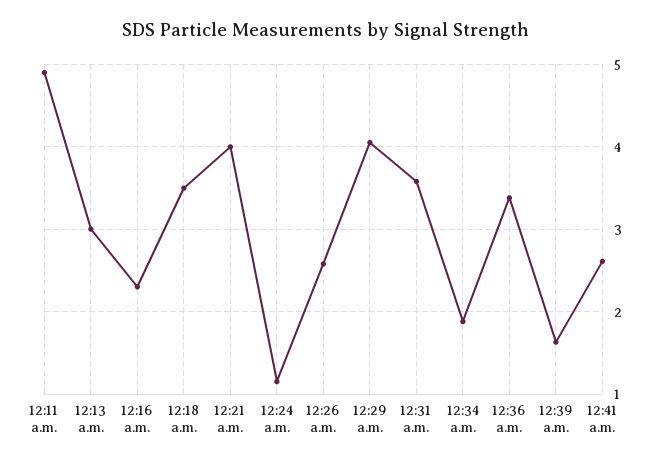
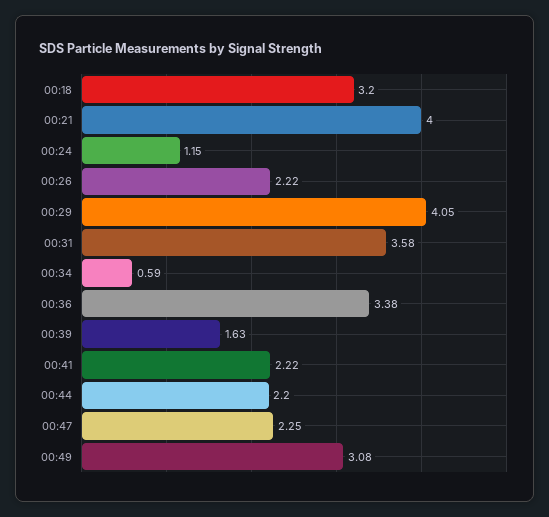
12:11 a.m.: 4.9 -> none
12:13 a.m.: 3 -> none
12:16 a.m.: 2.3 -> none
12:18 a.m.: 3.5 -> 3.2
12:26 a.m.: 2.6 -> 2.22
12:34 a.m.: 1.9 -> 0.59
12:41 a.m.: 2.6 -> 2.22
00:44: none -> 2.2
00:47: none -> 2.25
00:49: none -> 3.08

